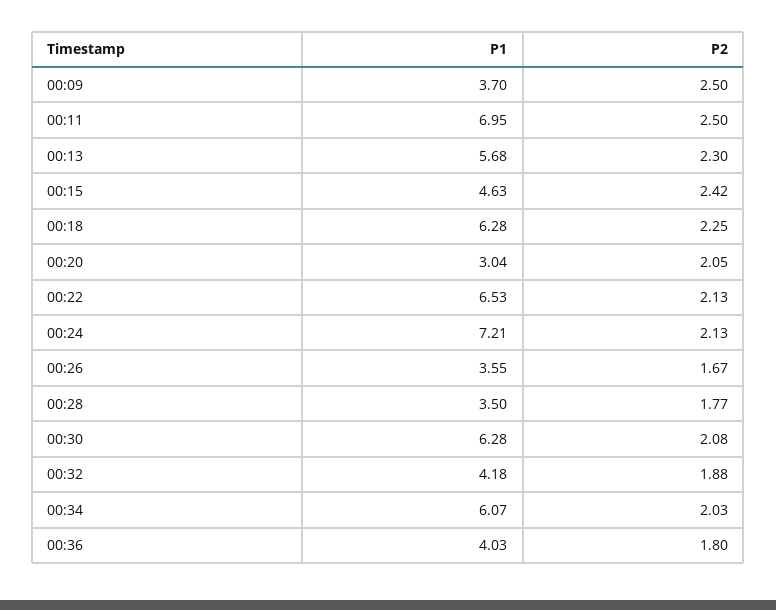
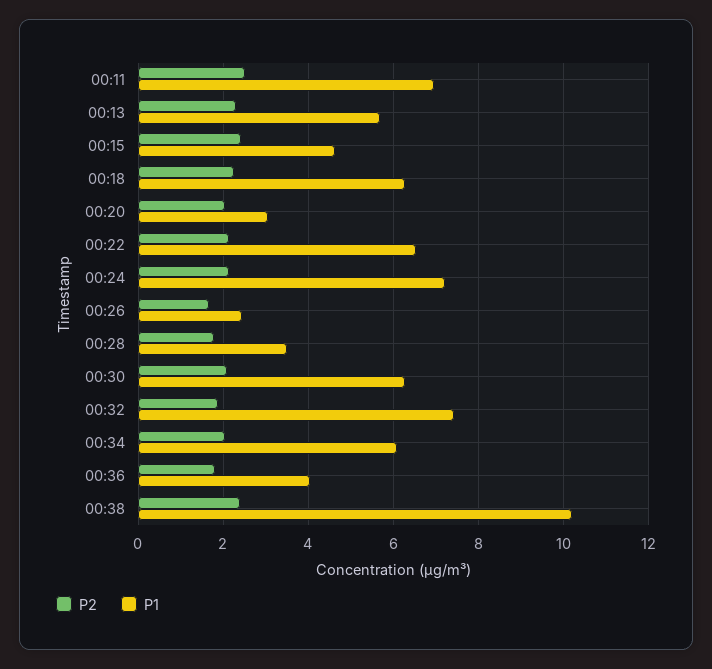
P1, 00:09: 3.7 -> none
P2, 00:09: 2.5 -> none
P1, 00:26: 3.55 -> 2.4
P1, 00:32: 4.18 -> 7.4
P2, 00:38: none -> 2.4
P1, 00:38: none -> 10.2

